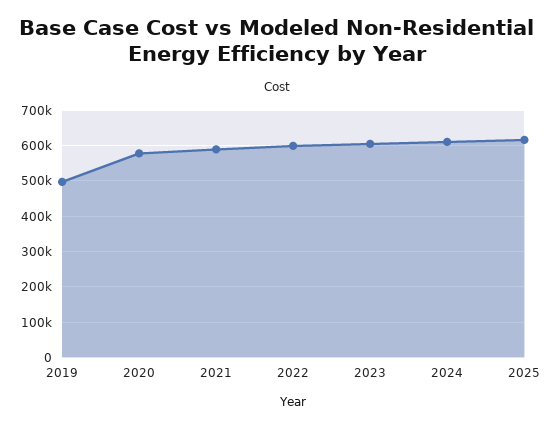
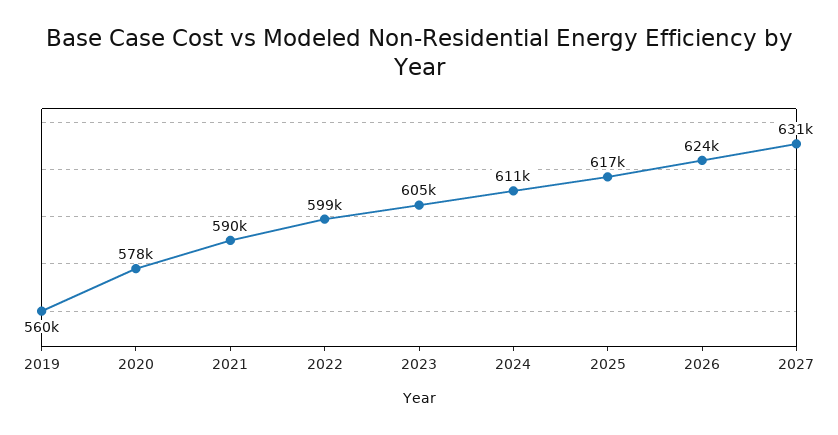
2019: 500000 -> 560000
2026: none -> 624000
2027: none -> 631000

